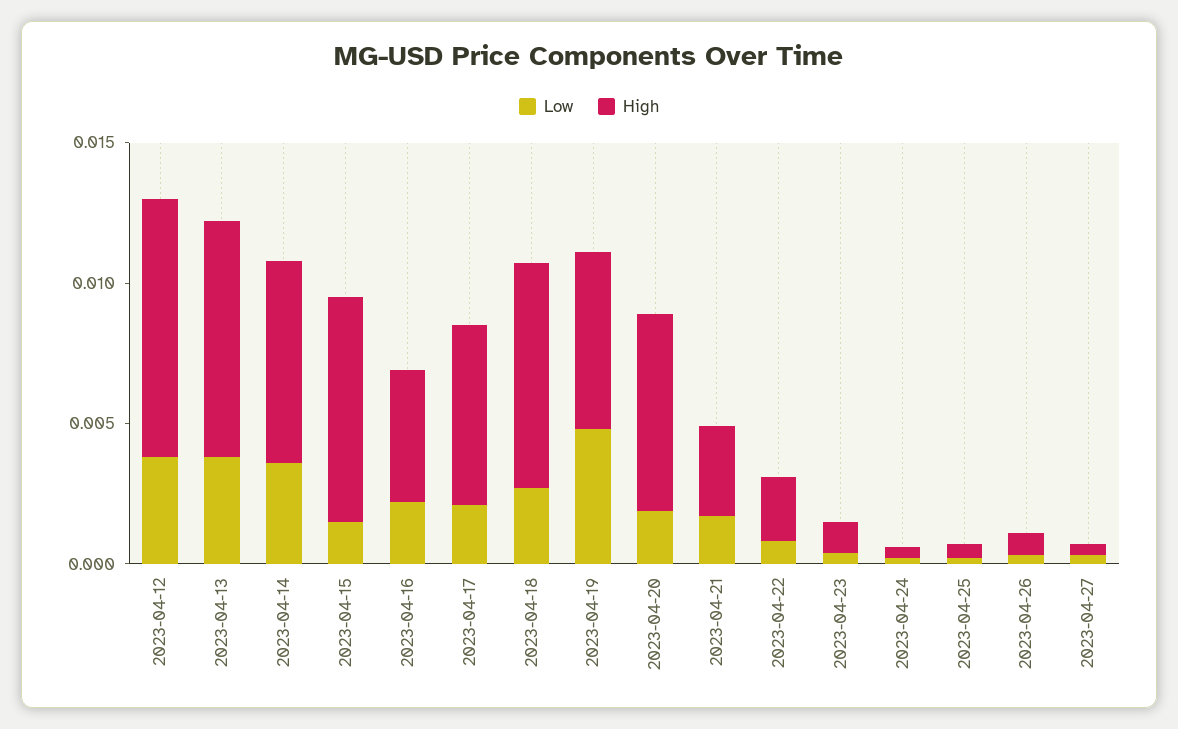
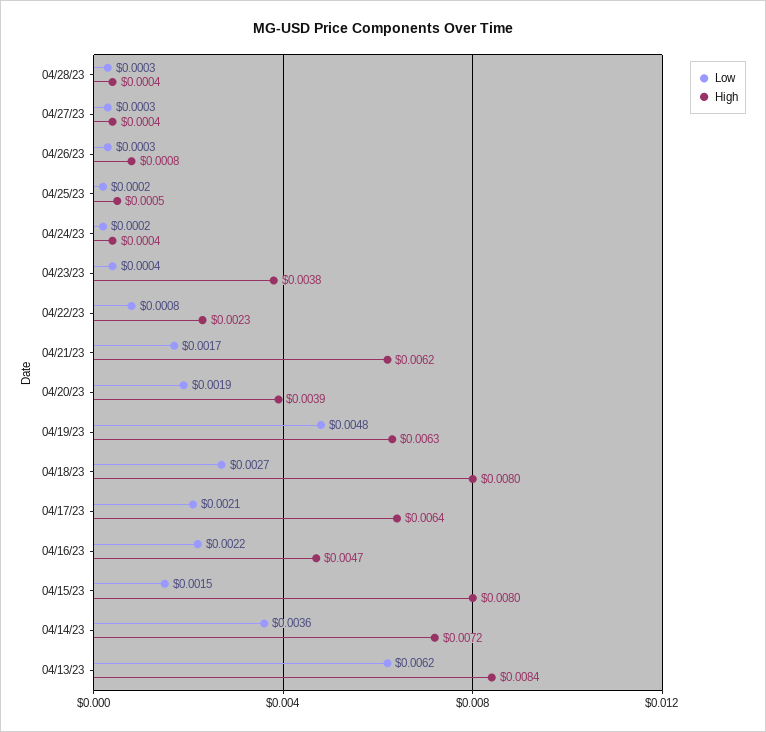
Low, 2023-04-12: 0.004 -> none
High, 2023-04-12: 0.009 -> none
Low, 2023-04-13: 0.004 -> 0.0062
High, 2023-04-20: 0.007 -> 0.0039
High, 2023-04-21: 0.003 -> 0.0062
High, 2023-04-23: 0.001 -> 0.0038
Low, 04/28/23: none -> 0.0003
High, 04/28/23: none -> 0.0004

